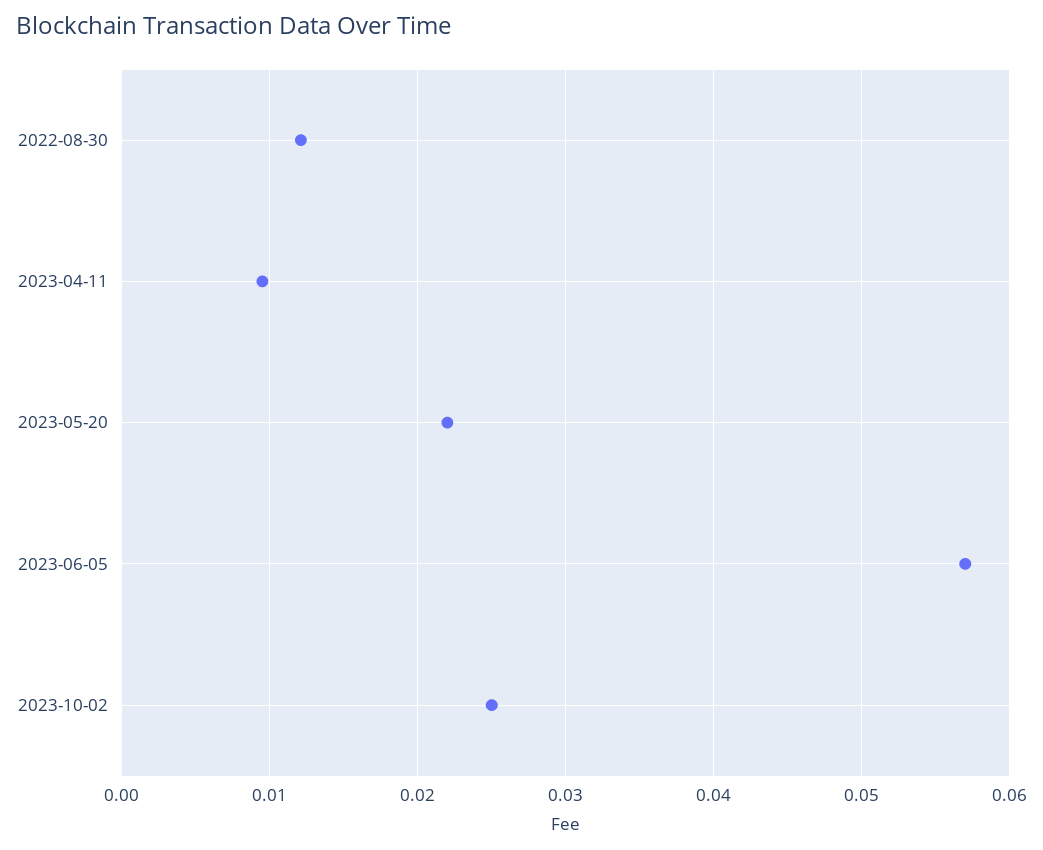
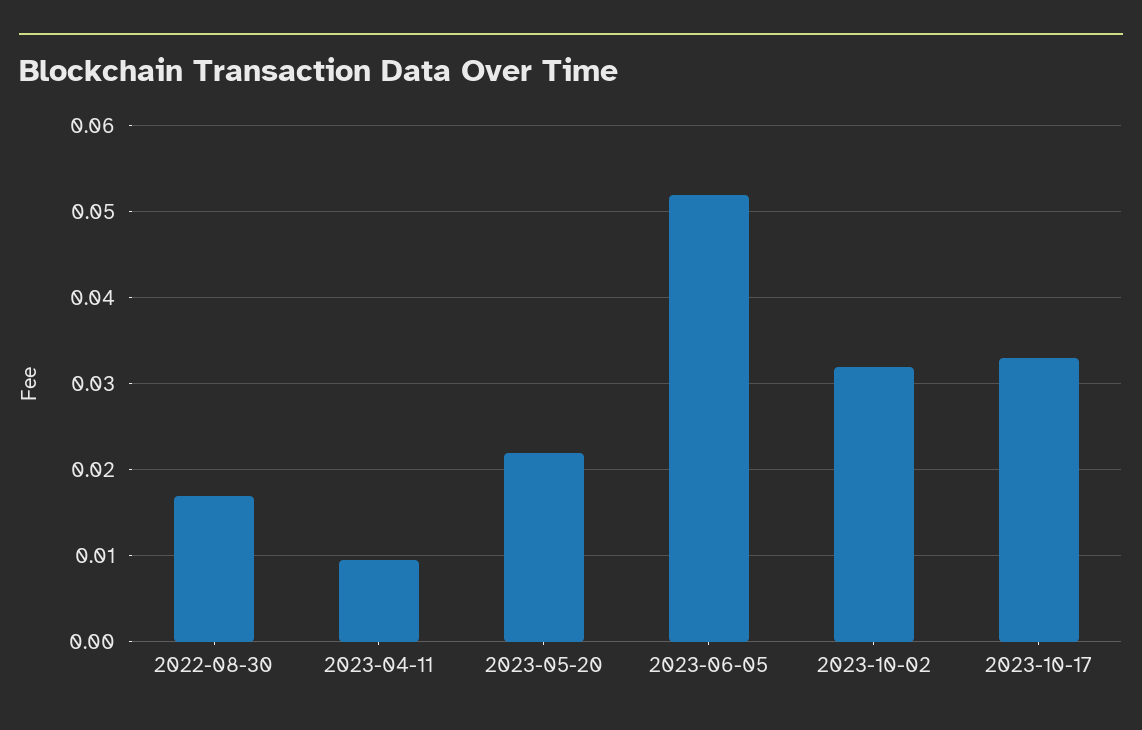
2022-08-30: 0.012 -> 0.017
2023-06-05: 0.057 -> 0.052
2023-10-02: 0.025 -> 0.032
2023-10-17: none -> 0.033

